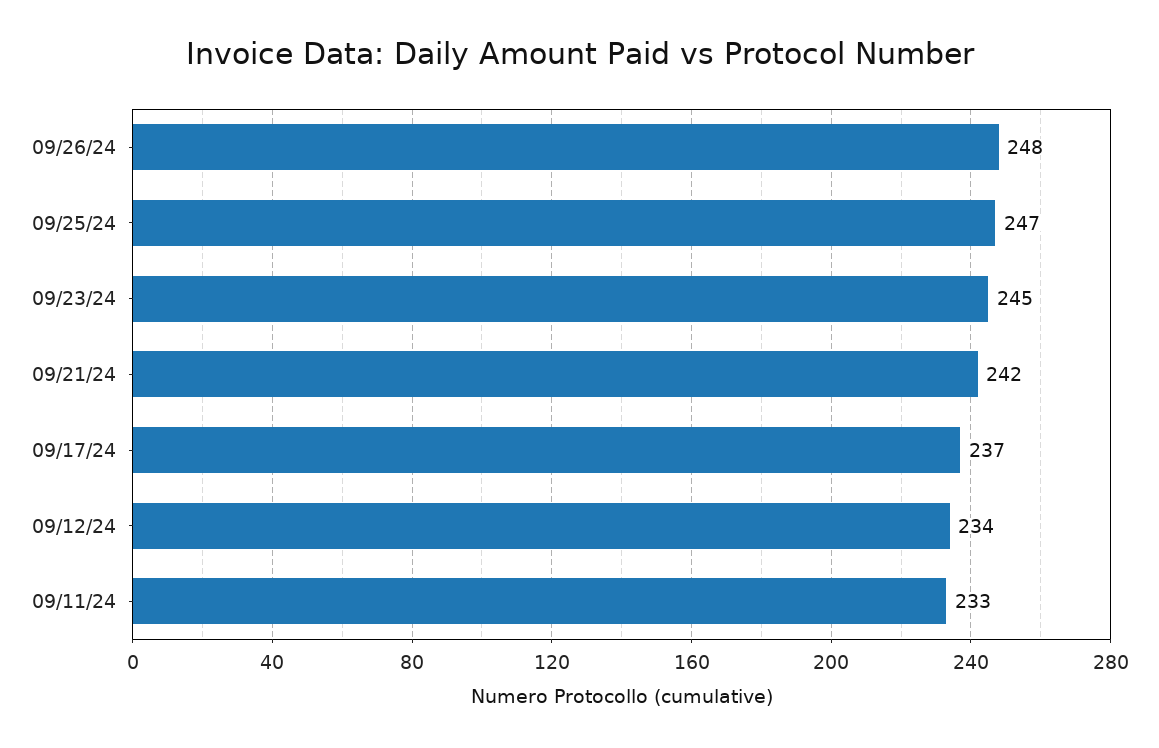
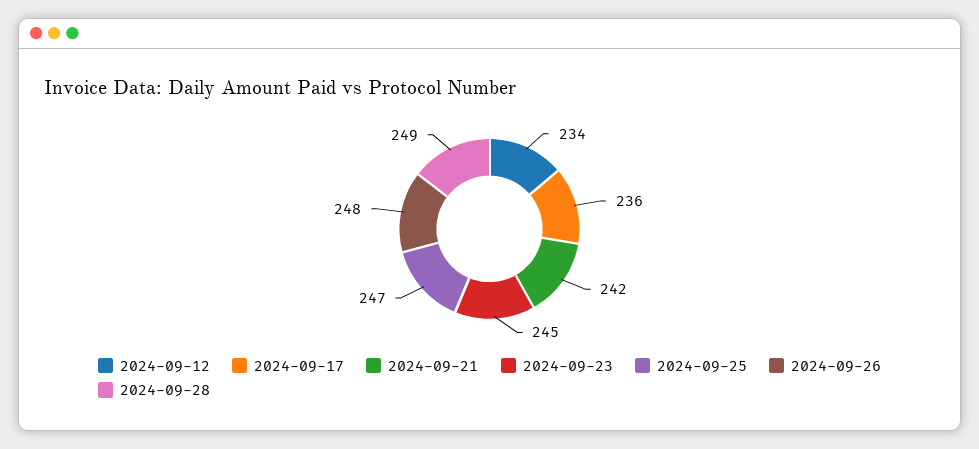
09/17/24: 237 -> 236
09/11/24: 233 -> none
2024-09-28: none -> 249

